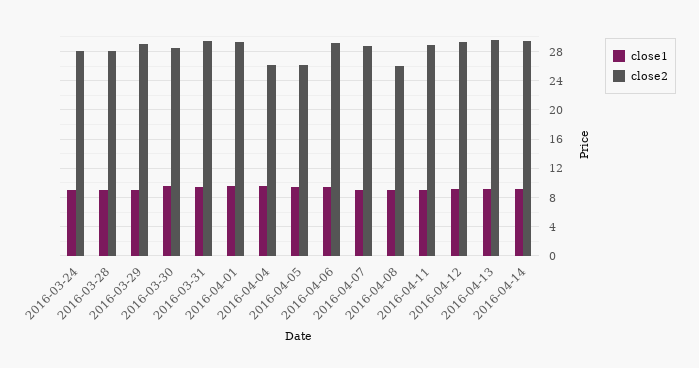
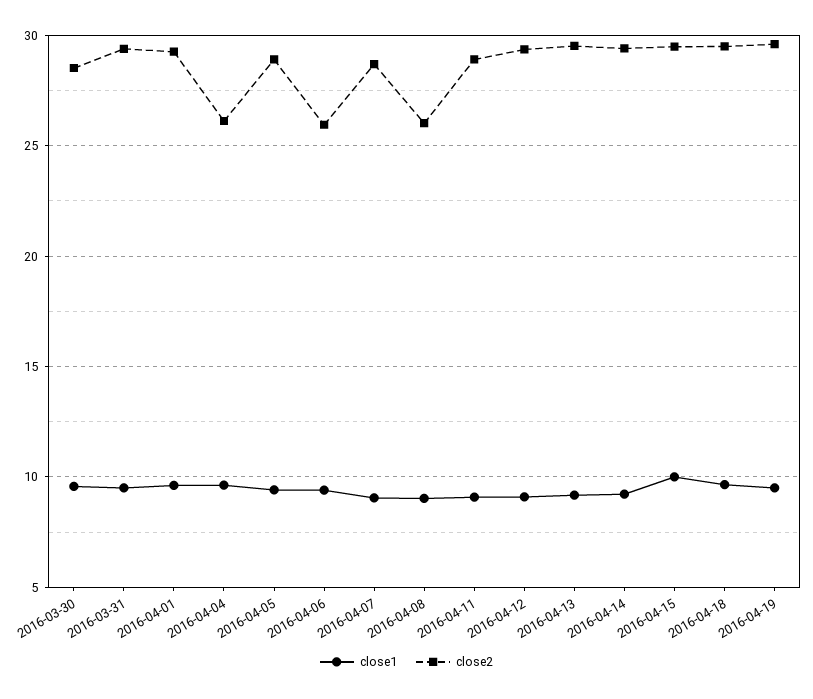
close1, 2016-03-24: 9 -> none
close2, 2016-03-24: 28 -> none
close1, 2016-03-28: 9 -> none
close2, 2016-03-28: 28 -> none
close1, 2016-03-29: 9 -> none
close2, 2016-03-29: 29 -> none
close2, 2016-04-05: 26 -> 29
close2, 2016-04-06: 29 -> 26
close1, 2016-04-15: none -> 10
close2, 2016-04-15: none -> 29.5
close1, 2016-04-18: none -> 9.5
close2, 2016-04-18: none -> 29.5
close1, 2016-04-19: none -> 9.5
close2, 2016-04-19: none -> 29.5

